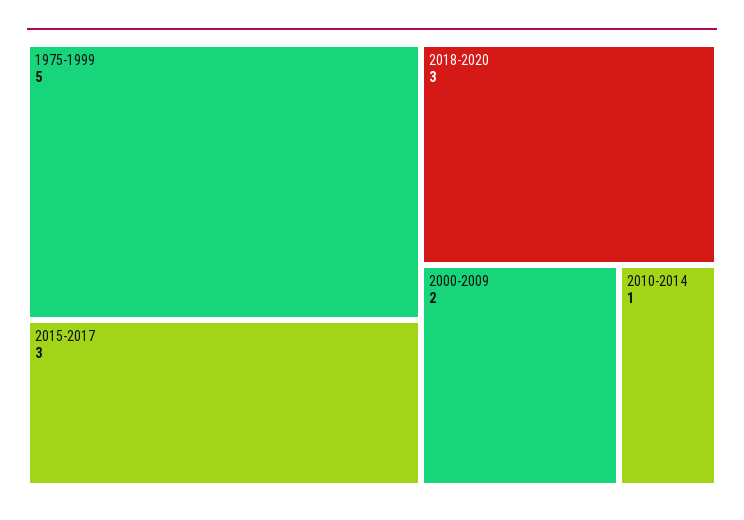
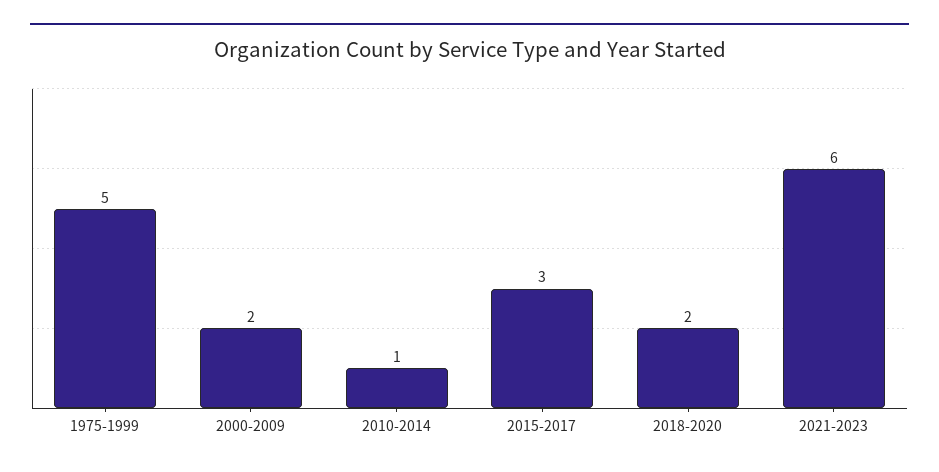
2018-2020: 3 -> 2
2021-2023: none -> 6

